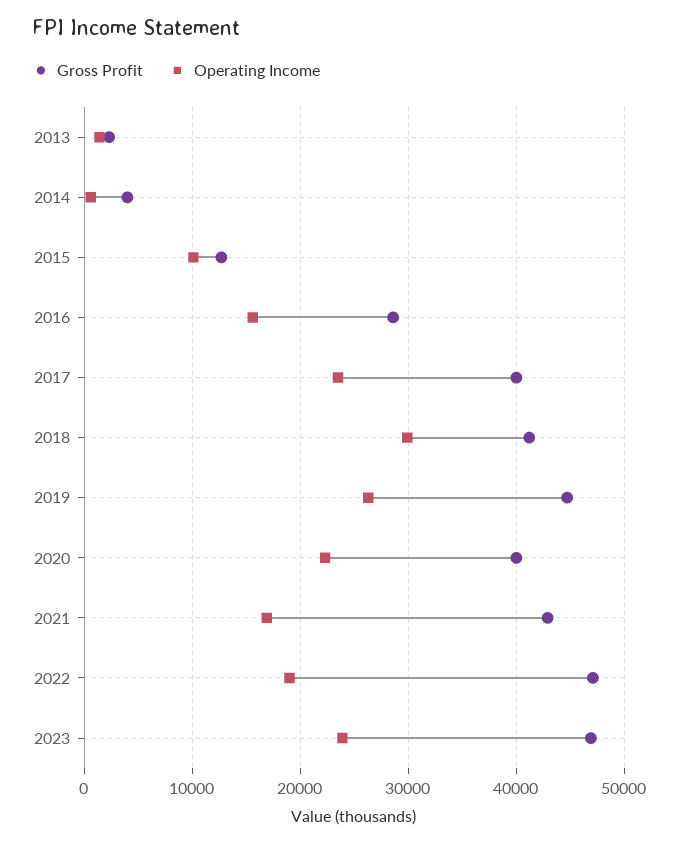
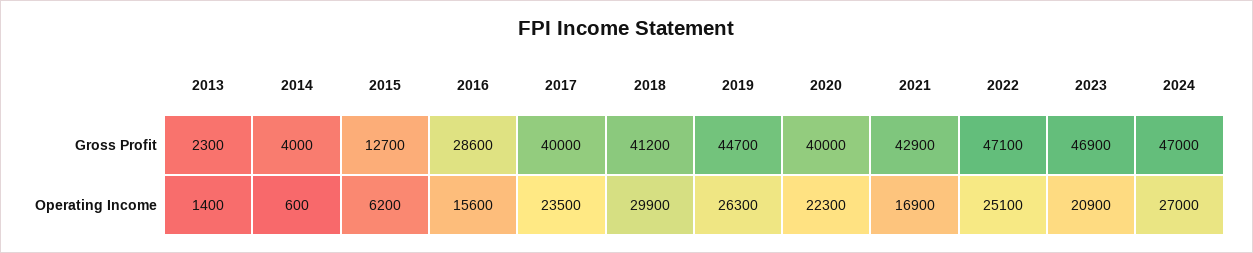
Operating Income, 2015: 10000 -> 6200
Operating Income, 2022: 19000 -> 25100
Operating Income, 2023: 24000 -> 20900
Gross Profit, 2024: none -> 47000
Operating Income, 2024: none -> 27000

